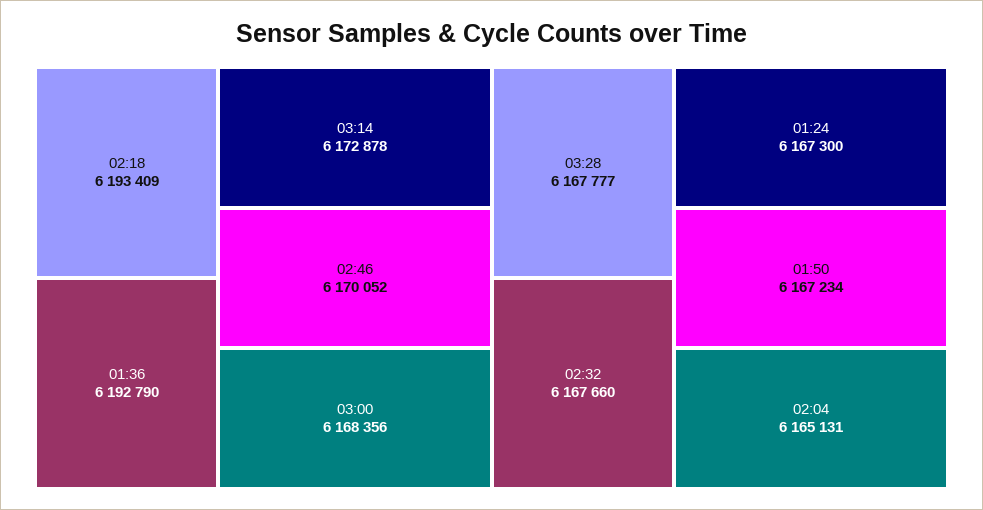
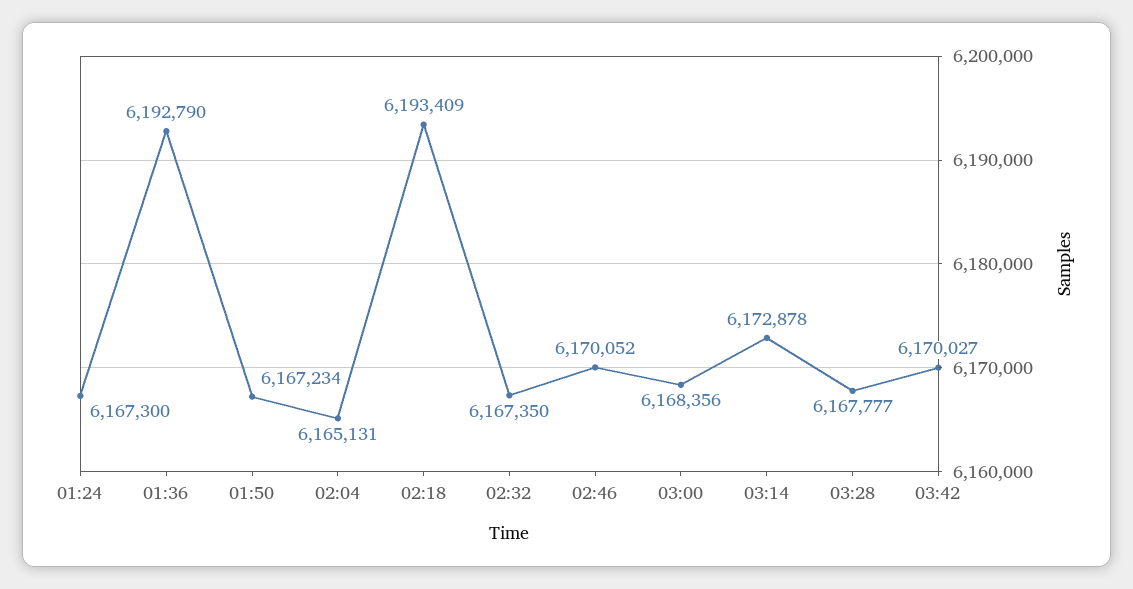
02:32: 6167660 -> 6167350
03:42: none -> 6170027

